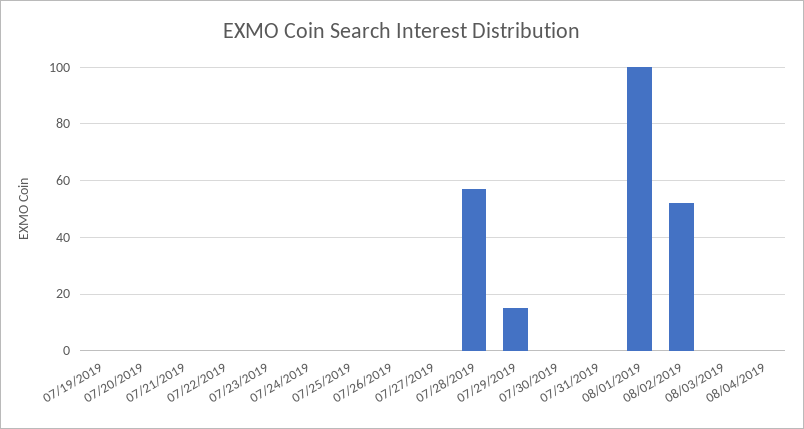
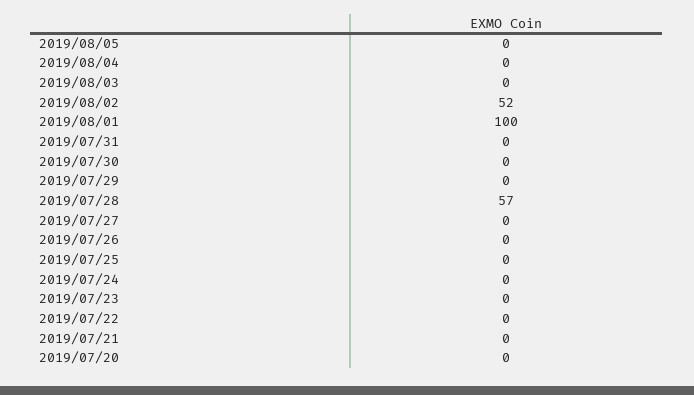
07/19/2019: 0 -> none
07/29/2019: 15 -> 0
2019/08/05: none -> 0

